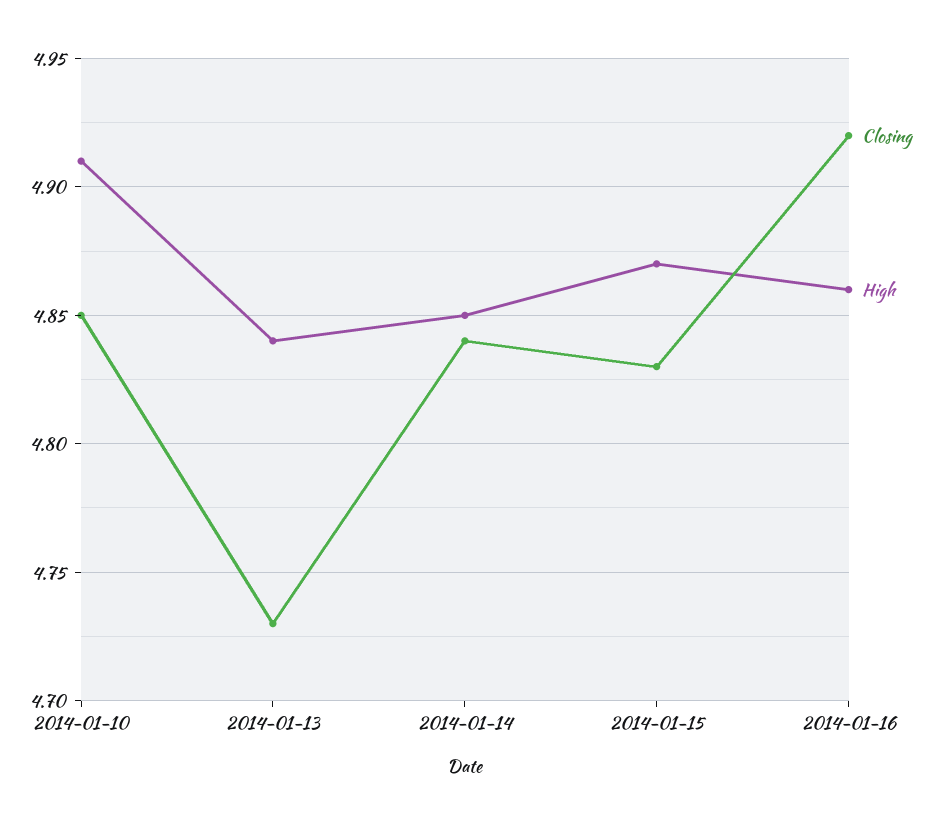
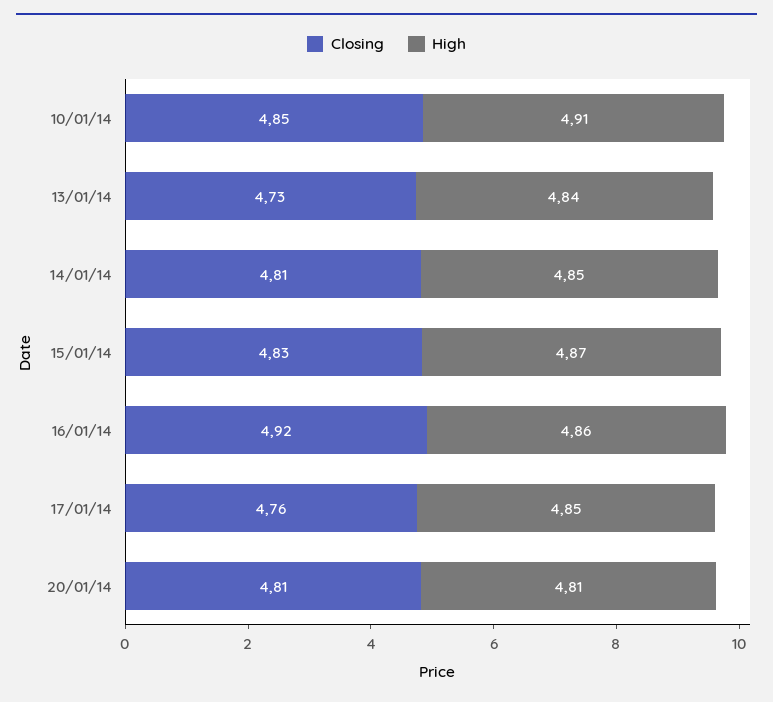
Closing, 2014-01-14: 4.84 -> 4.81
Closing, 17/01/14: none -> 4.76
High, 17/01/14: none -> 4.85
Closing, 20/01/14: none -> 4.81
High, 20/01/14: none -> 4.81

